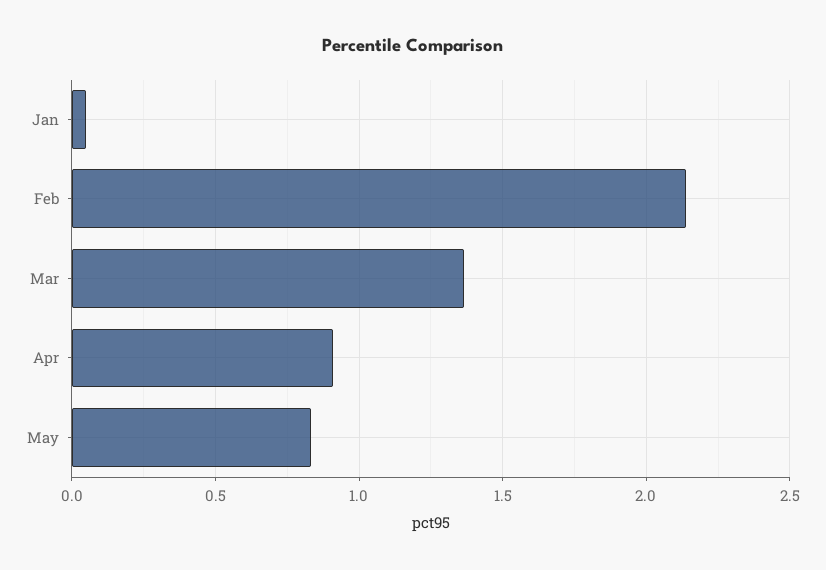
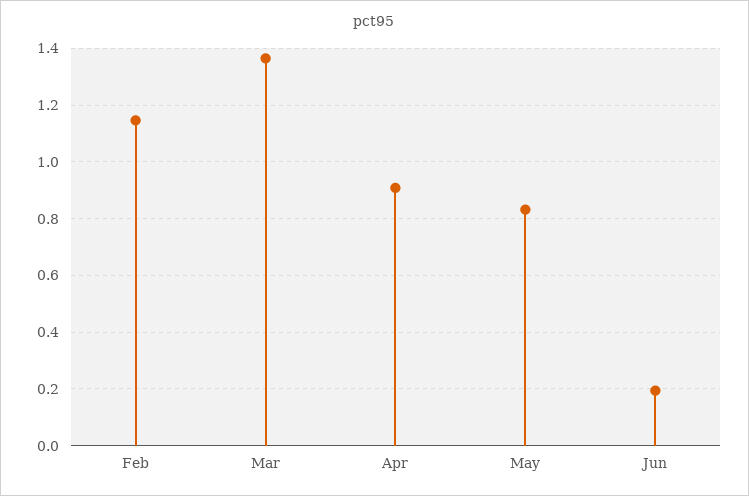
Jan: 0.05 -> none
Feb: 2.15 -> 1.15
Jun: none -> 0.2

